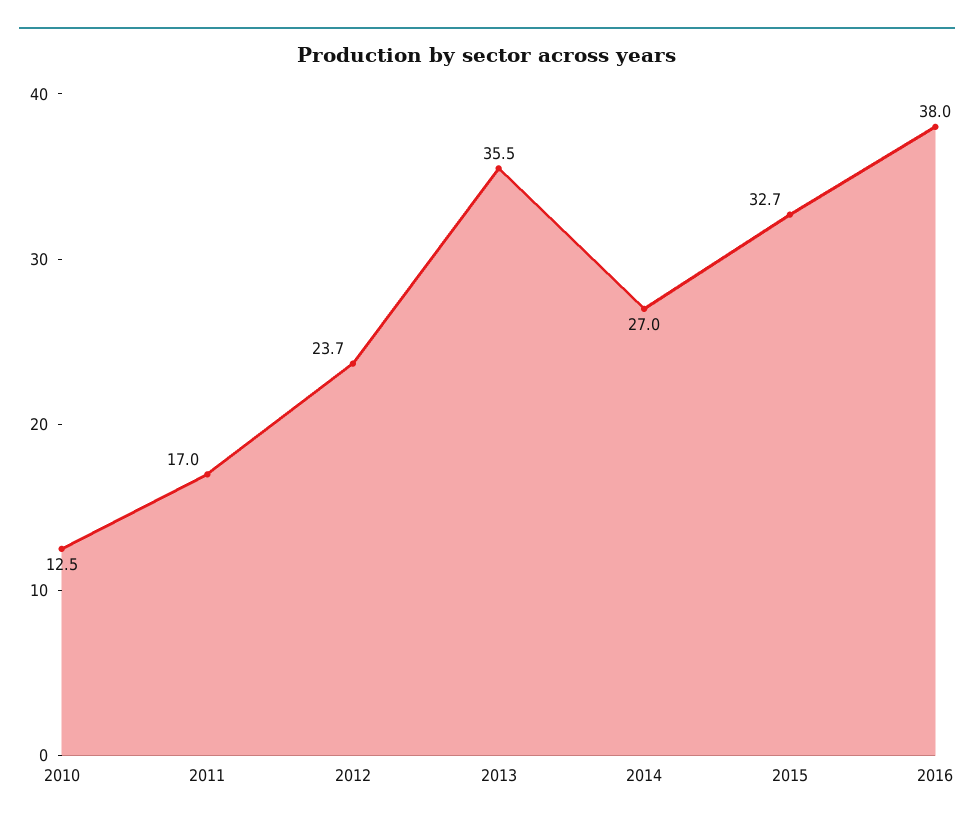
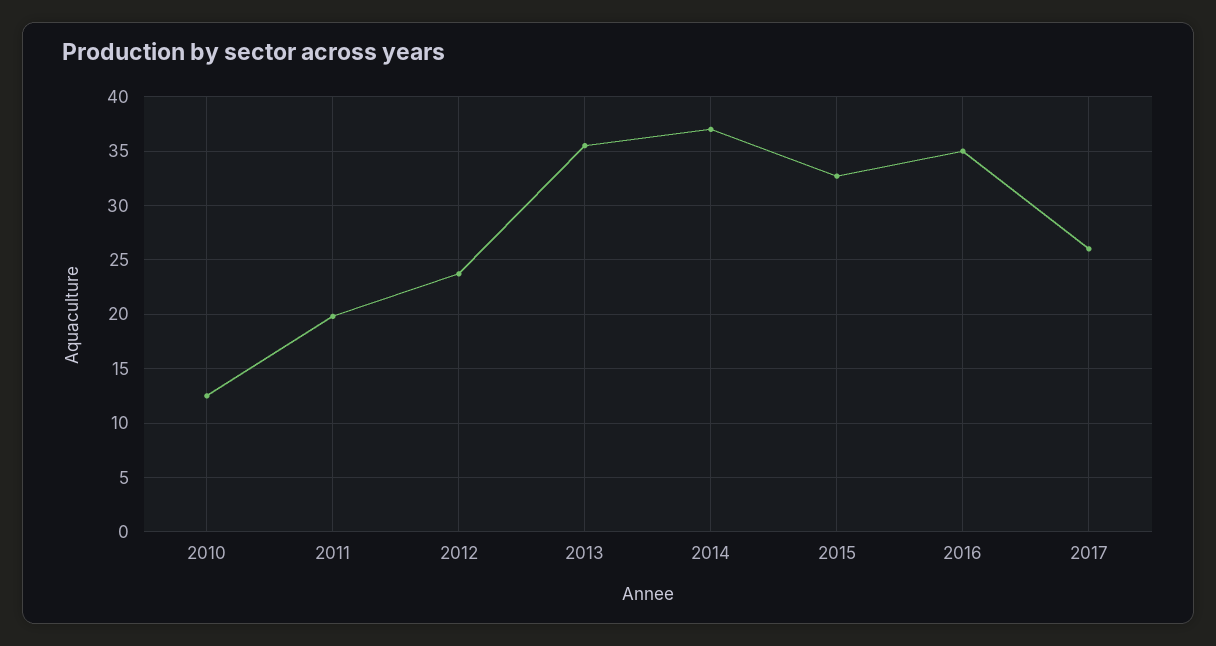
2011: 17 -> 20
2014: 27 -> 37
2016: 38 -> 35
2017: none -> 26

